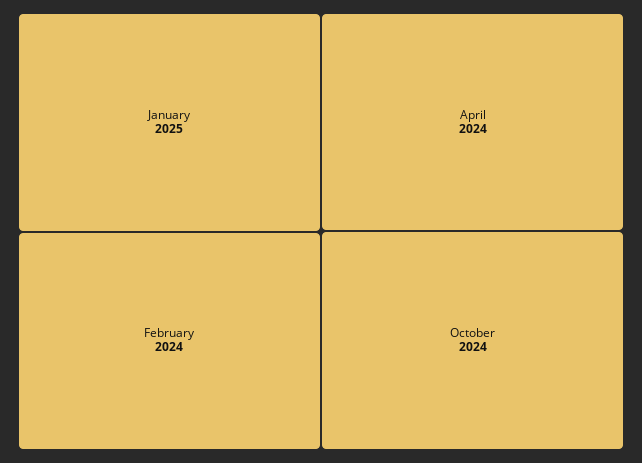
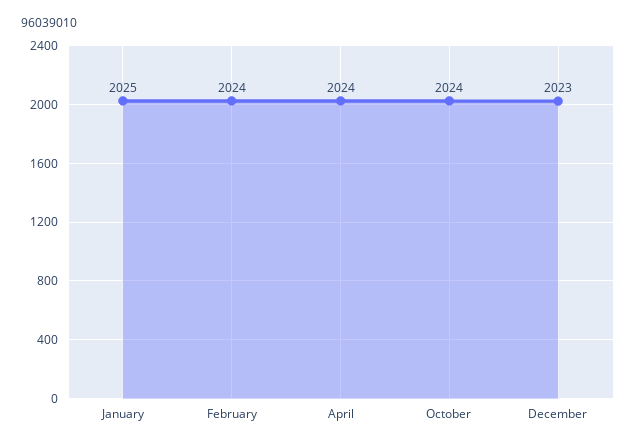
December: none -> 2023

